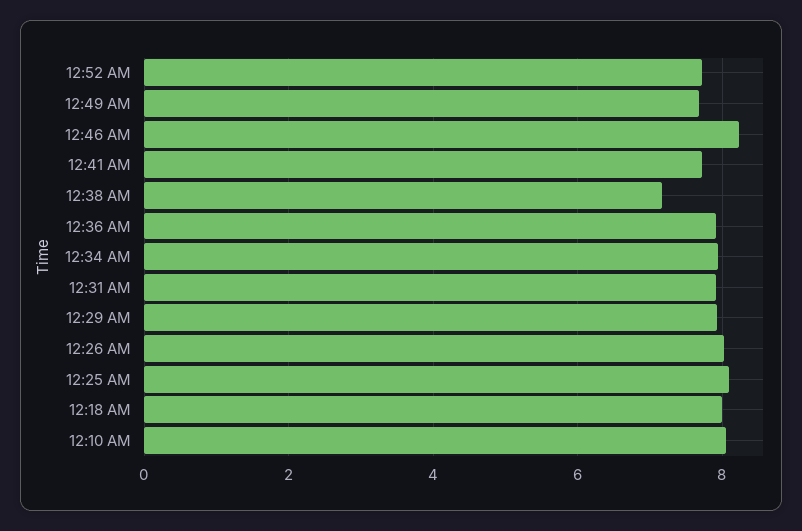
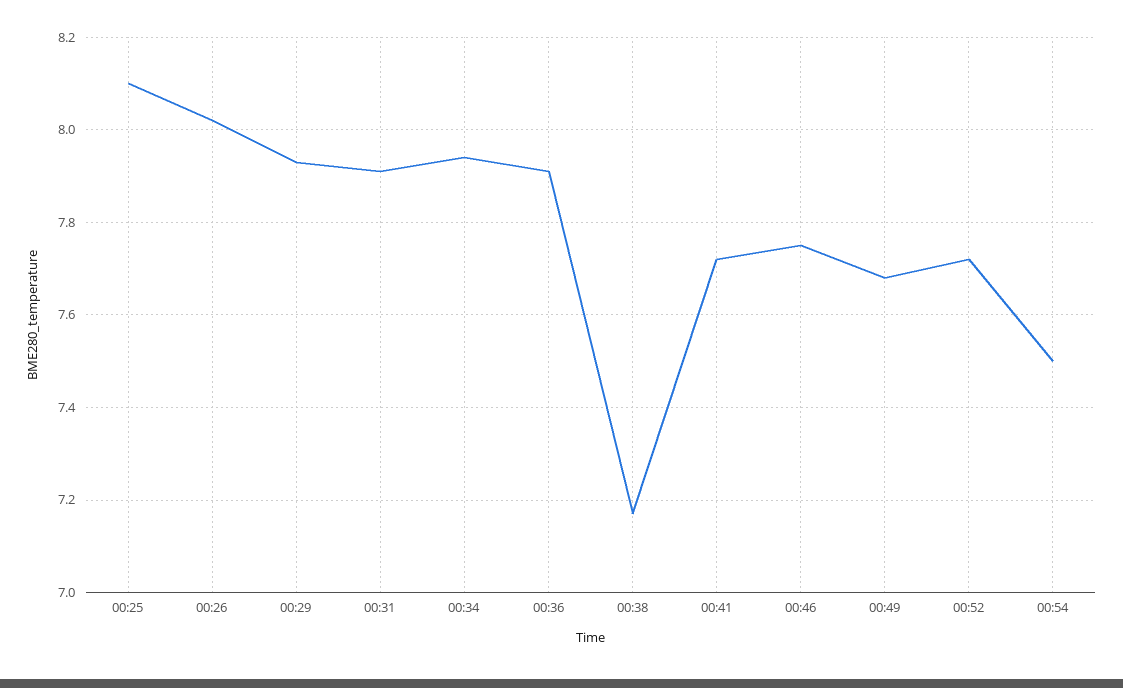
12:46 AM: 8.2 -> 7.75
12:18 AM: 8 -> none
12:10 AM: 8 -> none
00:54: none -> 7.5

